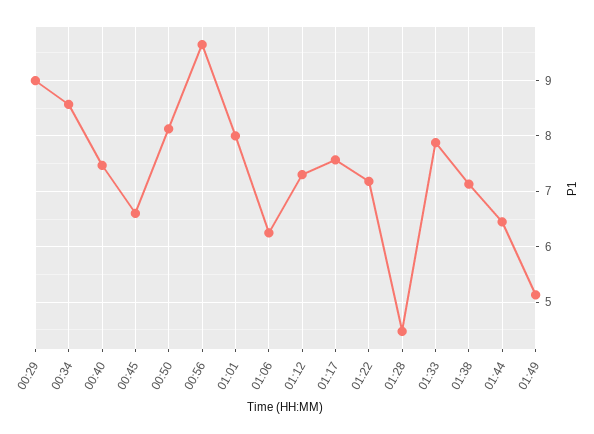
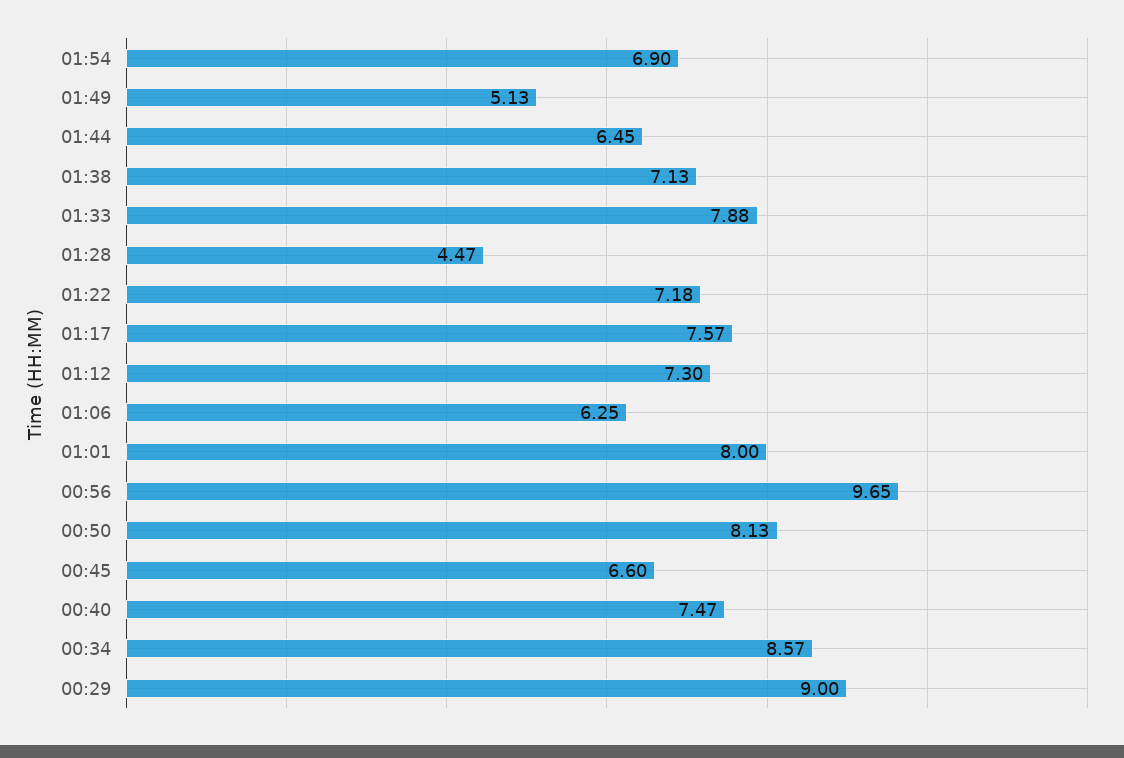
01:54: none -> 6.9

